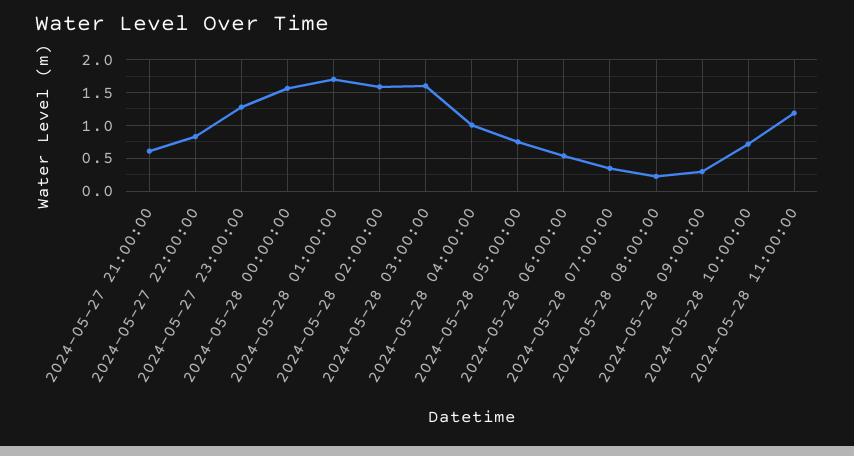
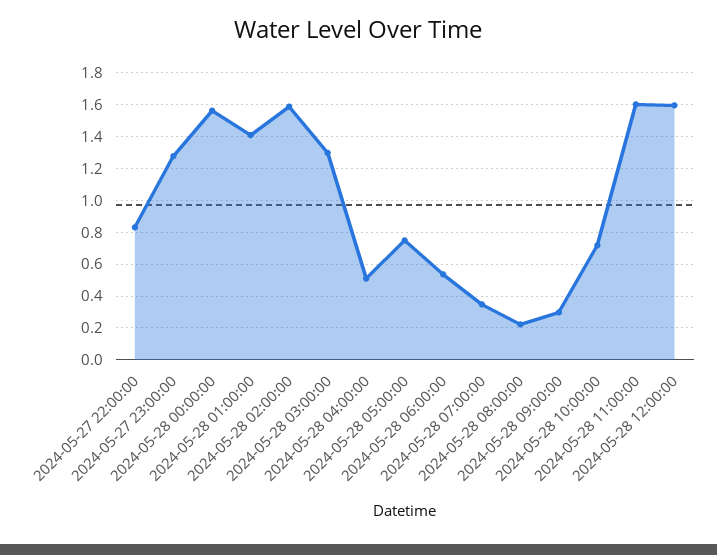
2024-05-27 21:00:00: 0.6 -> none
2024-05-28 01:00:00: 1.7 -> 1.4
2024-05-28 03:00:00: 1.6 -> 1.3
2024-05-28 04:00:00: 1 -> 0.5
2024-05-28 11:00:00: 1.2 -> 1.6
2024-05-28 12:00:00: none -> 1.6

